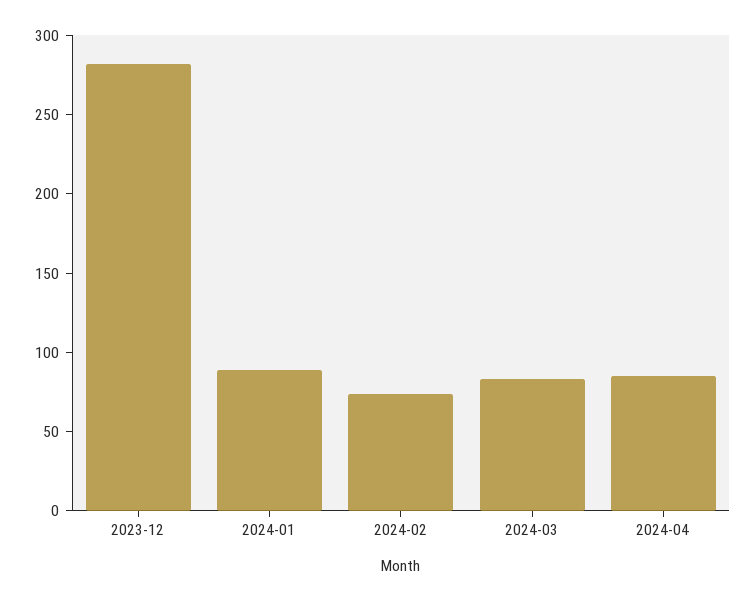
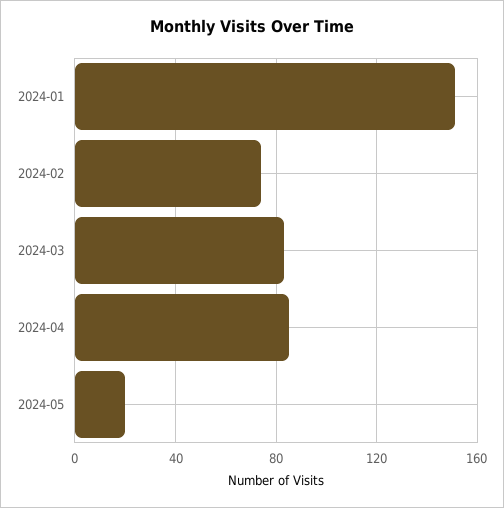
2023-12: 280 -> none
2024-01: 90 -> 150
2024-05: none -> 20

